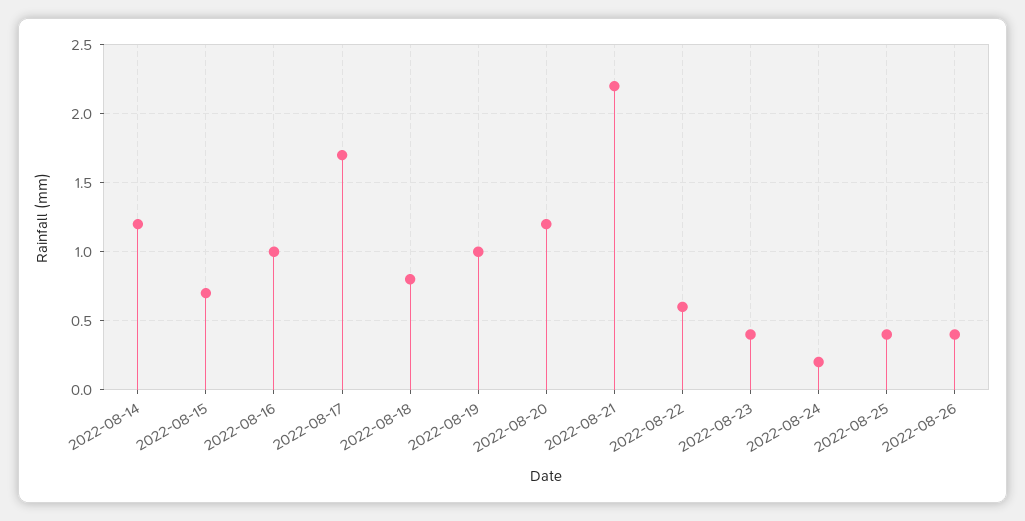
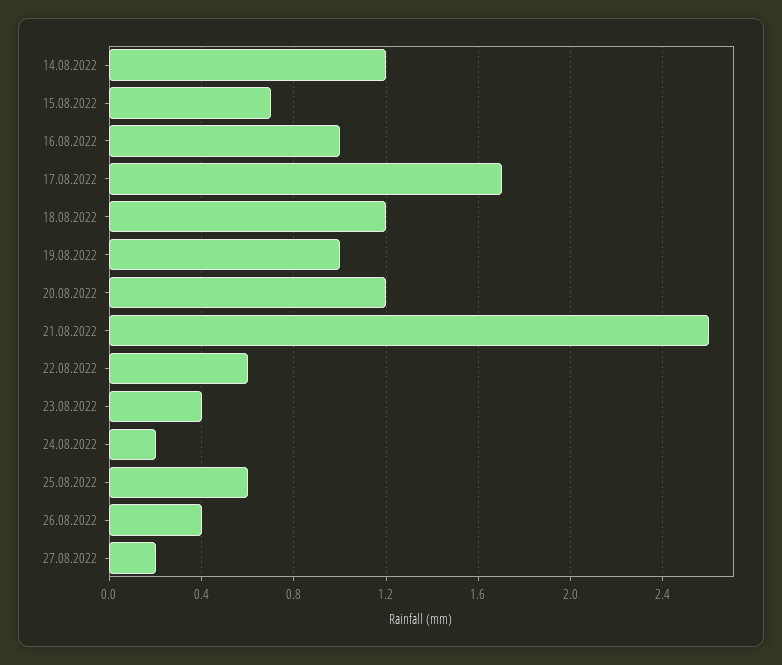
2022-08-18: 0.8 -> 1.2
2022-08-21: 2.2 -> 2.6
2022-08-25: 0.4 -> 0.6
27.08.2022: none -> 0.2

